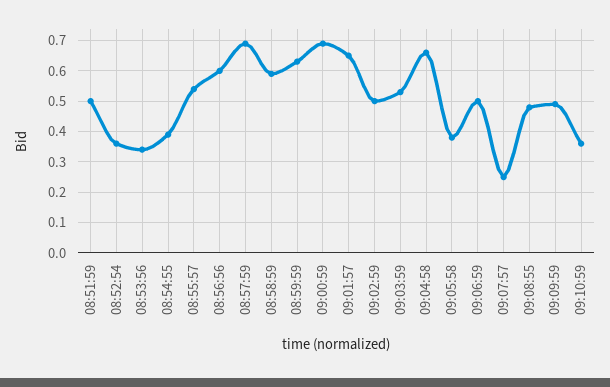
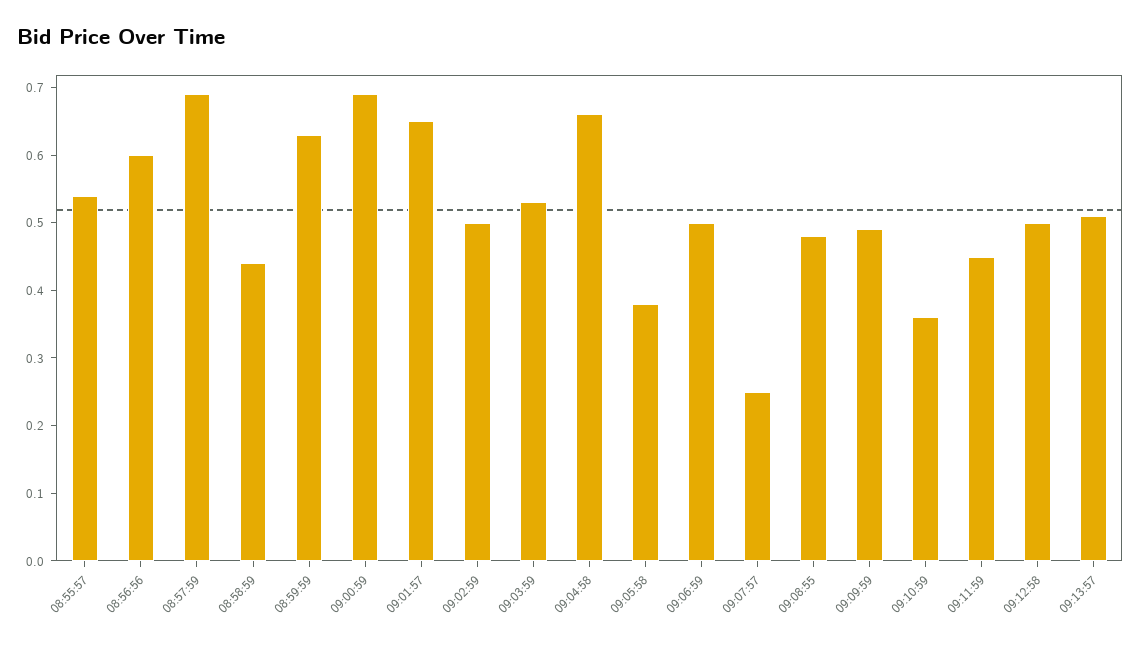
08:51:59: 0.5 -> none
08:52:54: 0.35 -> none
08:53:56: 0.35 -> none
08:54:55: 0.4 -> none
08:58:59: 0.6 -> 0.45
09:11:59: none -> 0.45
09:12:58: none -> 0.5
09:13:57: none -> 0.5

